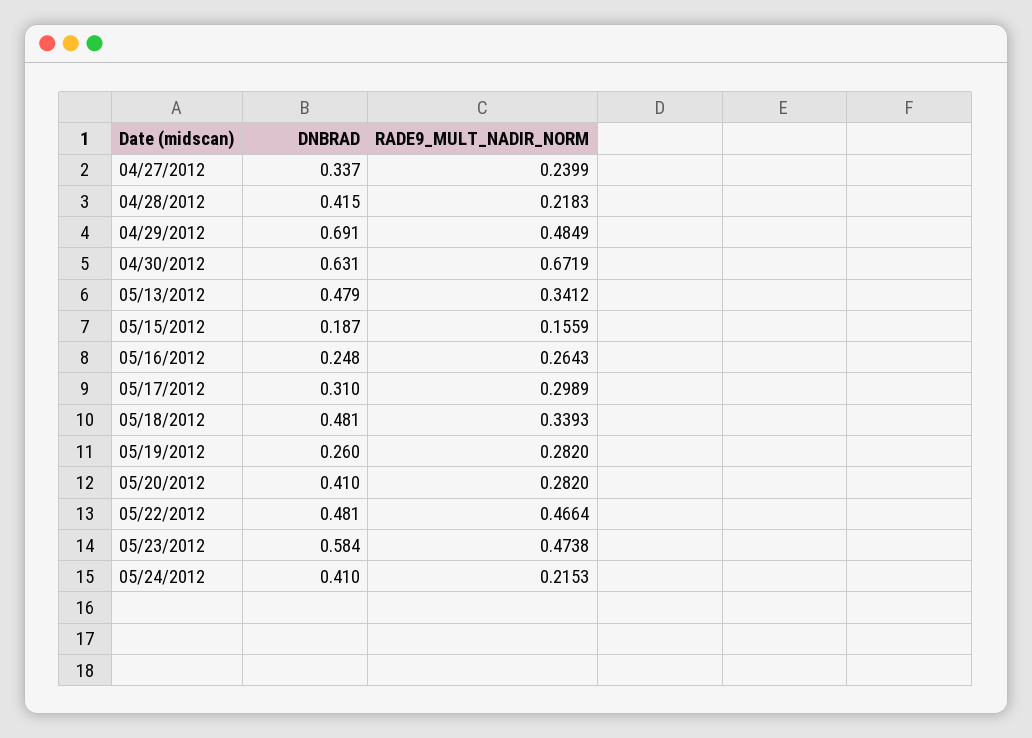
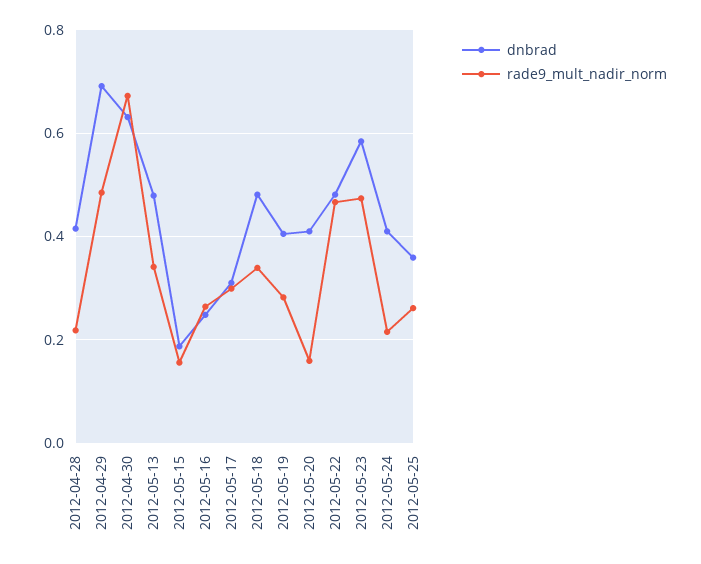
DNBRAD, 04/27/2012: 0.337 -> none
RADE9_MULT_NADIR_NORM, 04/27/2012: 0.2399 -> none
DNBRAD, 05/19/2012: 0.26 -> 0.4
RADE9_MULT_NADIR_NORM, 05/20/2012: 0.282 -> 0.16
DNBRAD, 2012-05-25: none -> 0.36
RADE9_MULT_NADIR_NORM, 2012-05-25: none -> 0.26

